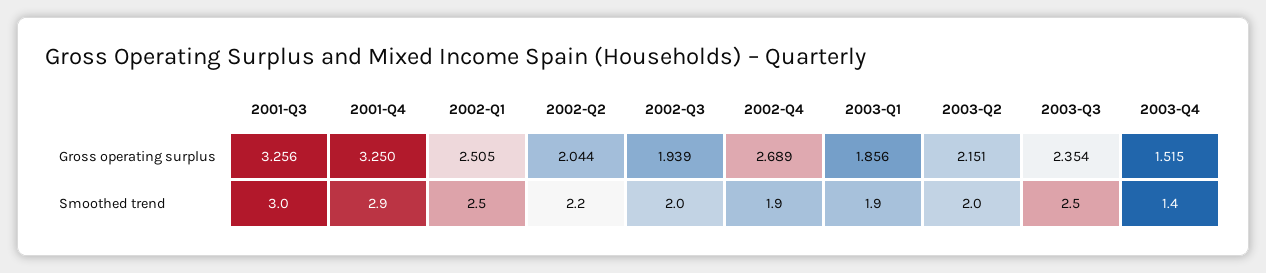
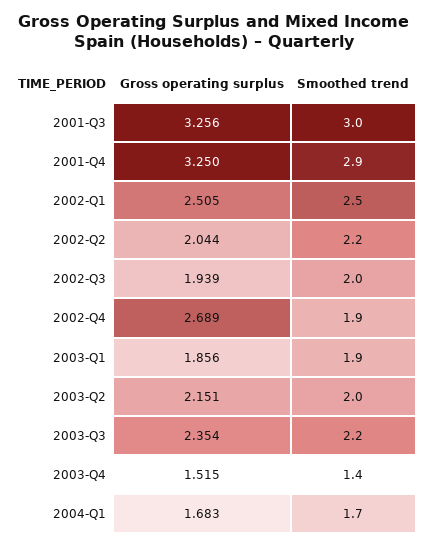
2003-Q3, Smoothed trend: 2.5 -> 2.2
2004-Q1, Gross operating surplus: none -> 1.683
2004-Q1, Smoothed trend: none -> 1.7

